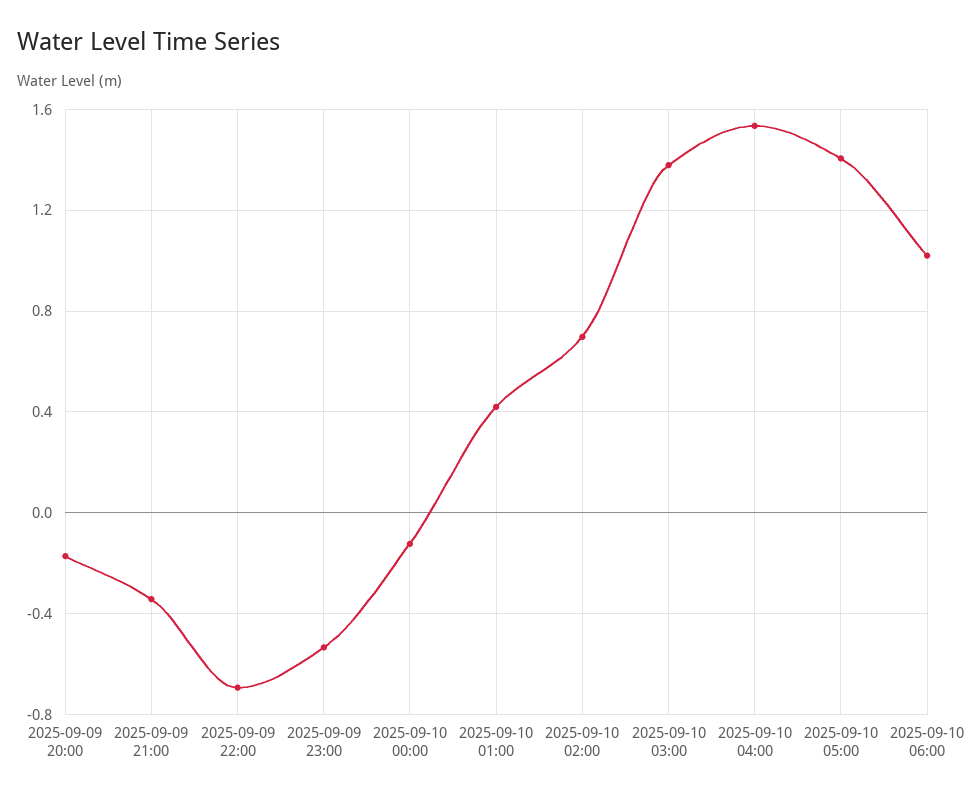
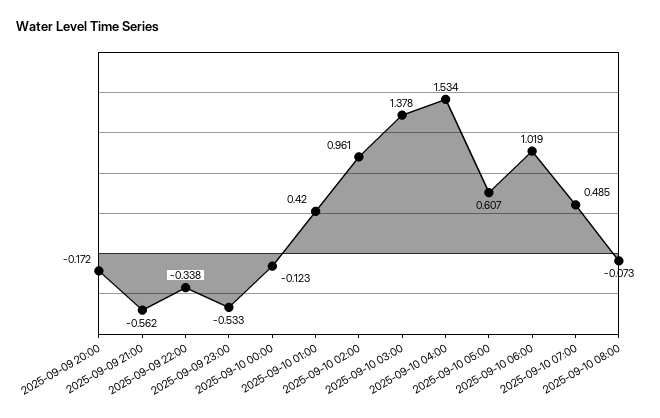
2025-09-09 21:00: -0.35 -> -0.562
2025-09-09 22:00: -0.7 -> -0.338
2025-09-10 02:00: 0.7 -> 0.961
2025-09-10 05:00: 1.4 -> 0.607
2025-09-10 07:00: none -> 0.485
2025-09-10 08:00: none -> -0.073

